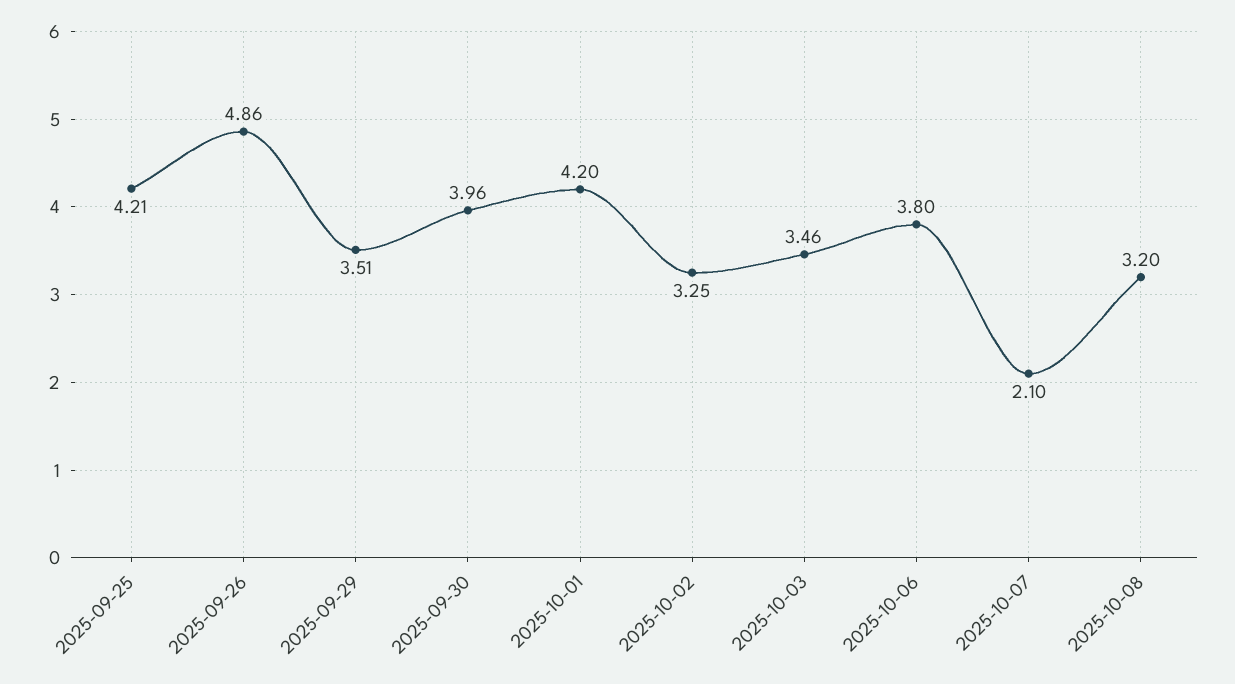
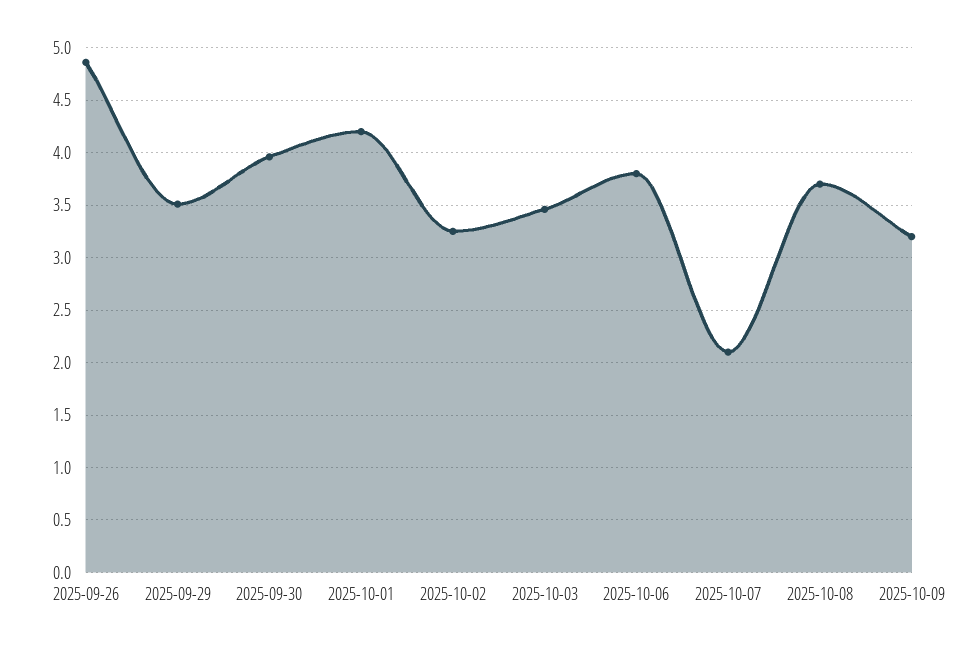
2025-09-25: 4.21 -> none
2025-10-08: 3.2 -> 3.7
2025-10-09: none -> 3.2

